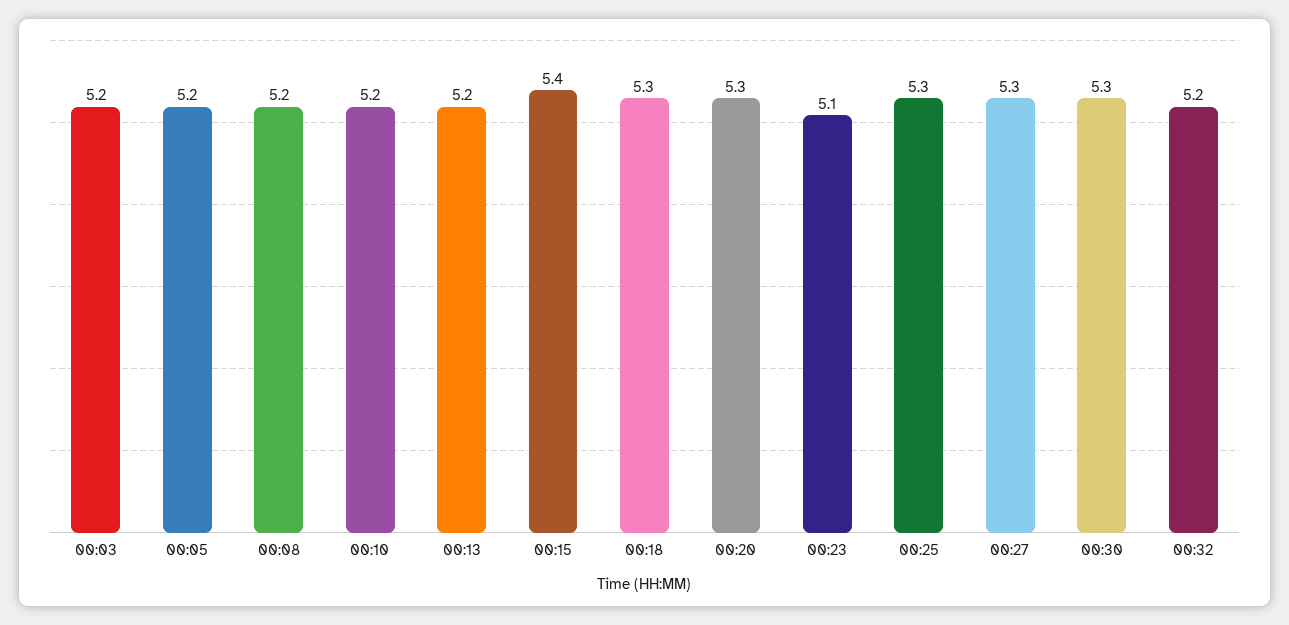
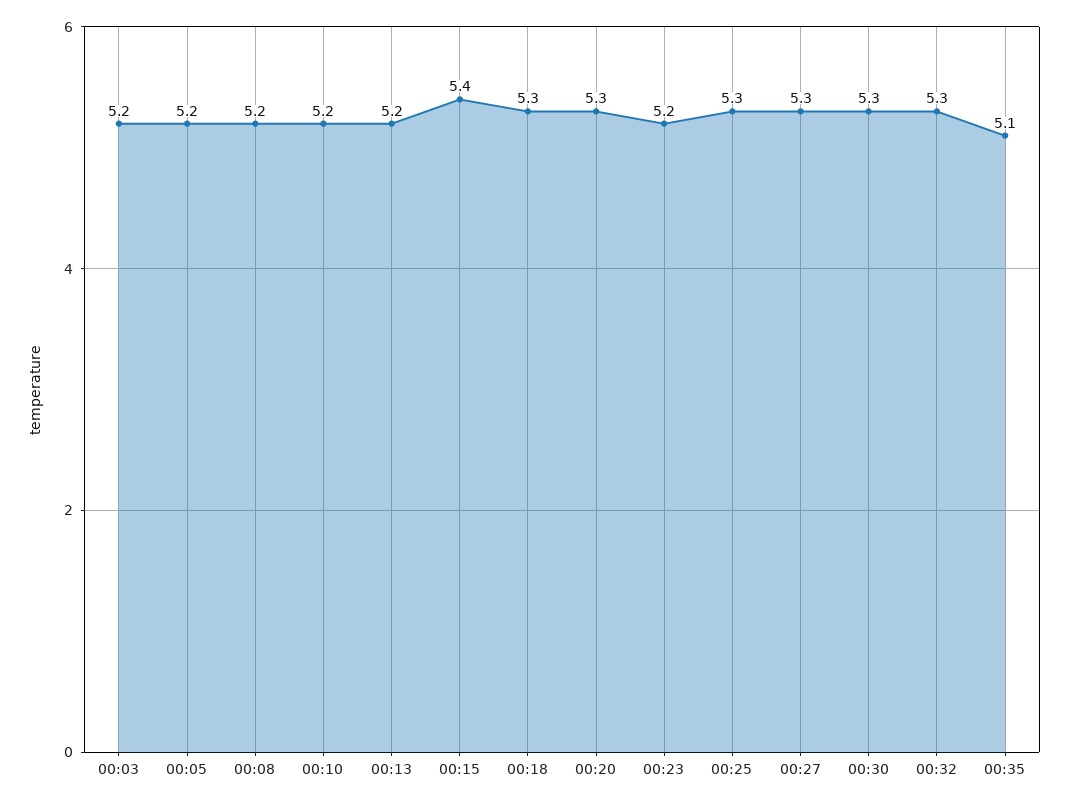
00:23: 5.1 -> 5.2
00:32: 5.2 -> 5.3
00:35: none -> 5.1

